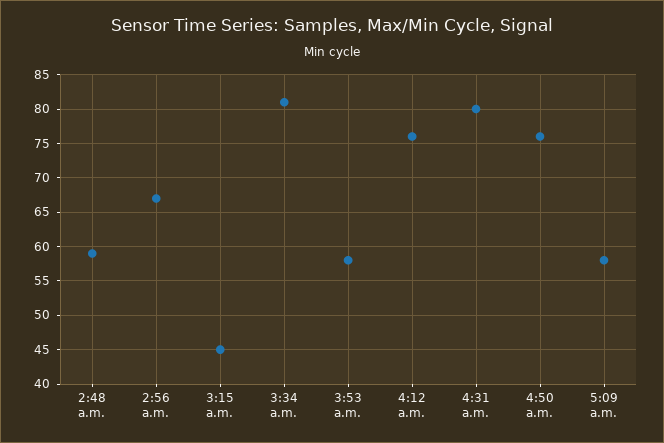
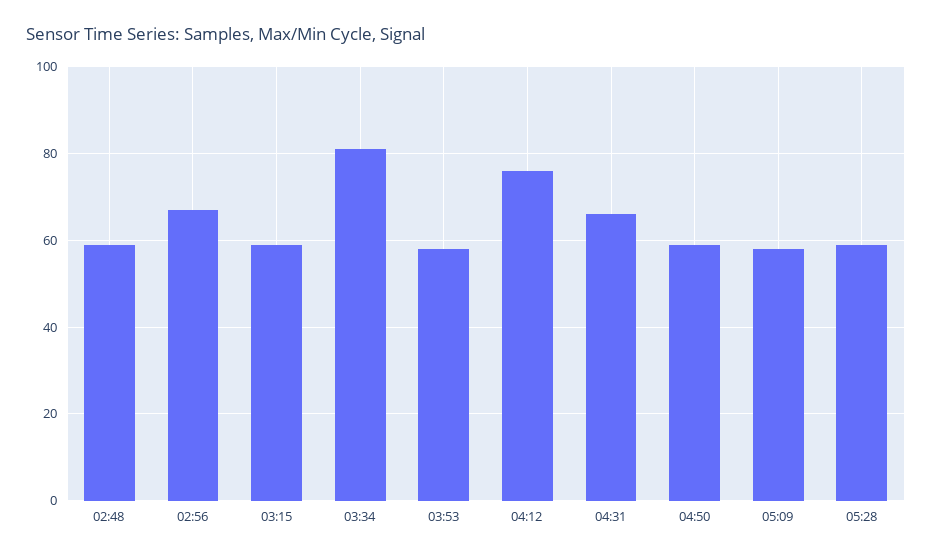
3:15 a.m.: 45 -> 60
4:31 a.m.: 80 -> 65
4:50 a.m.: 76 -> 60
05:28: none -> 60

